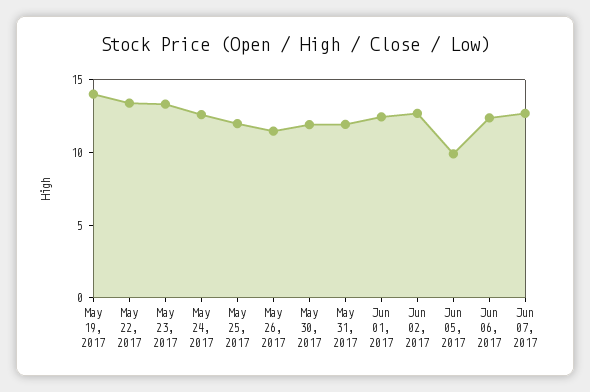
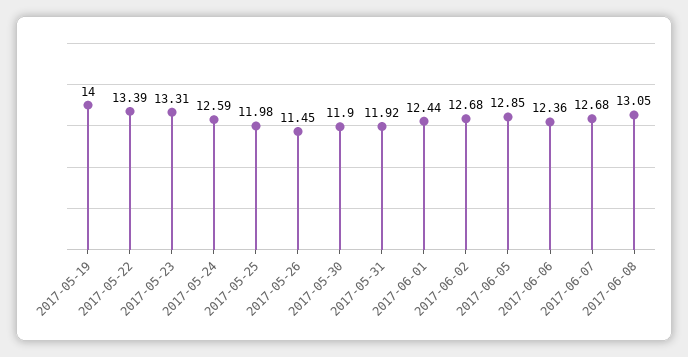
Jun 05, 2017: 10 -> 12.85
2017-06-08: none -> 13.05

